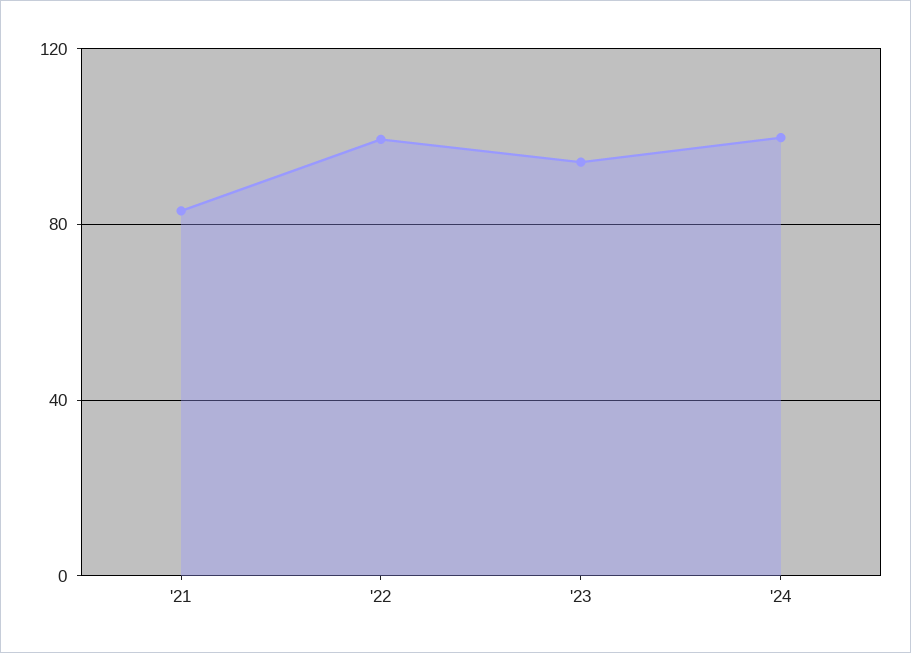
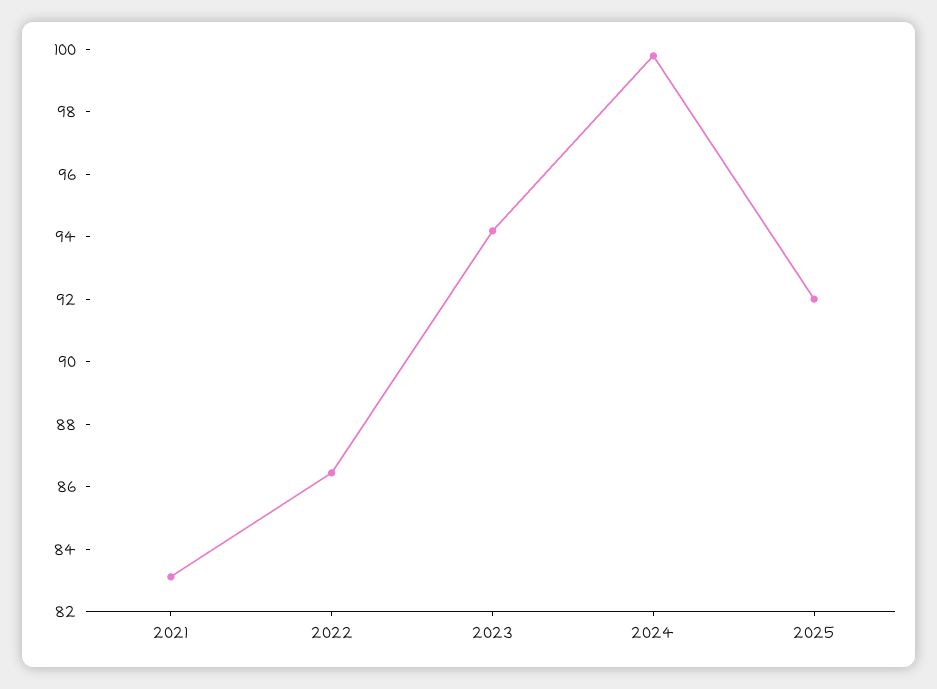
'22: 100 -> 86.5
2025: none -> 92

